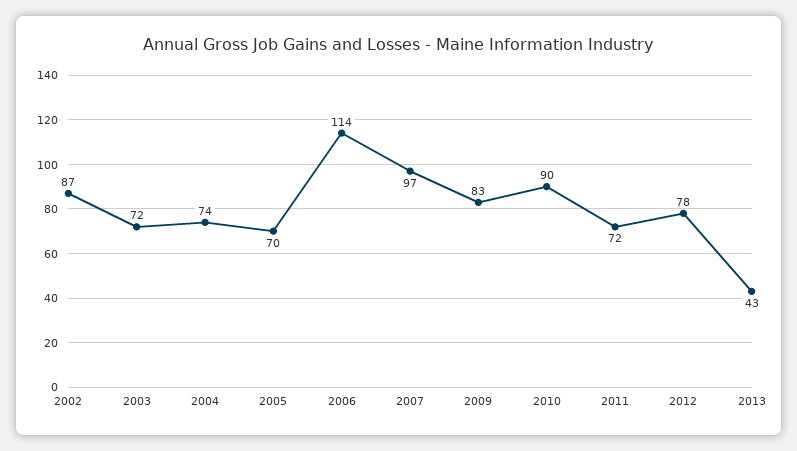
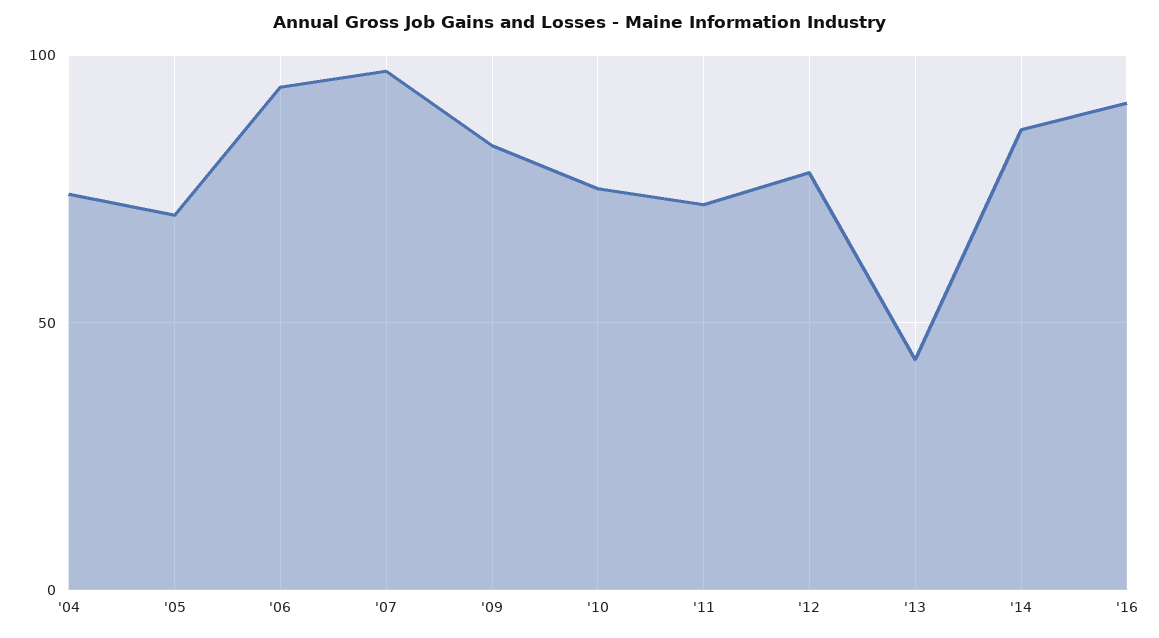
2002: 87 -> none
2003: 72 -> none
2006: 114 -> 95
2010: 90 -> 75
'14: none -> 85
'16: none -> 90

